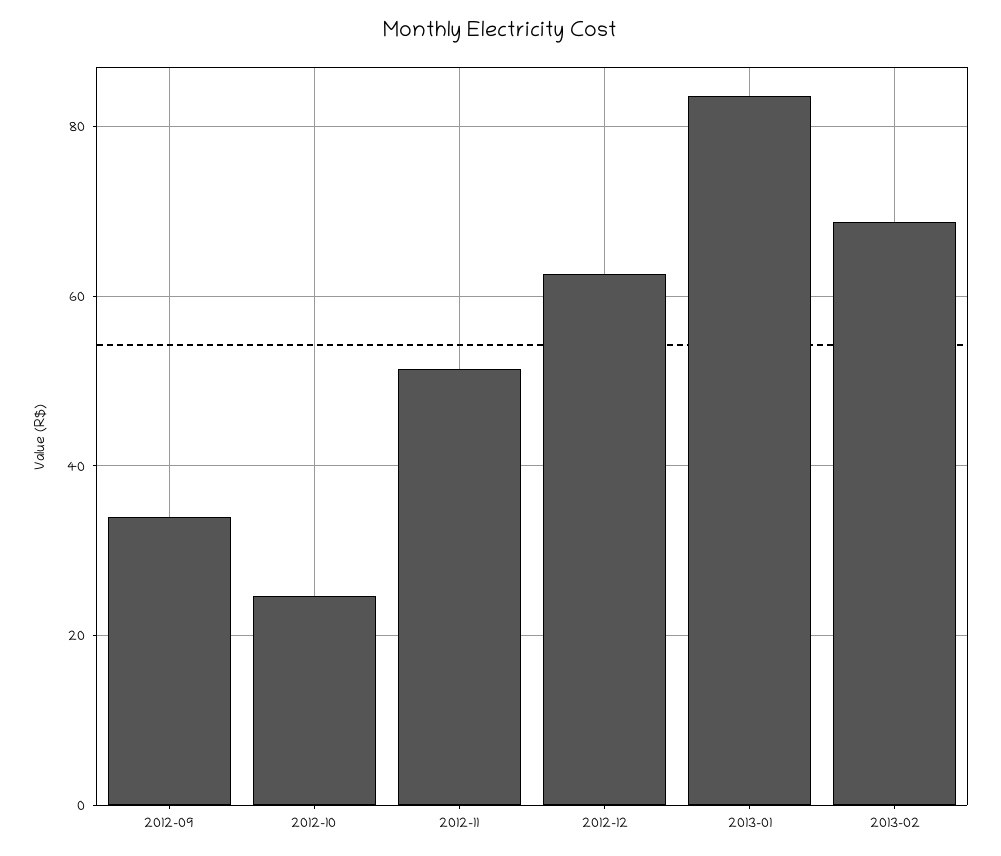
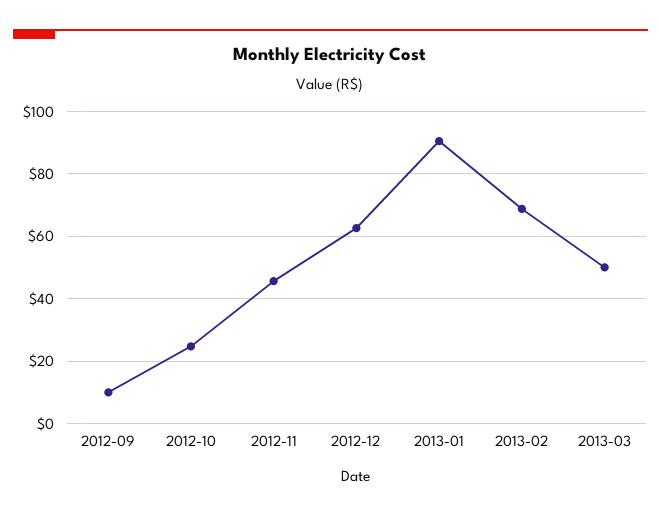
2012-09: 34 -> 10
2012-11: 52 -> 46
2013-01: 84 -> 90
2013-03: none -> 50

